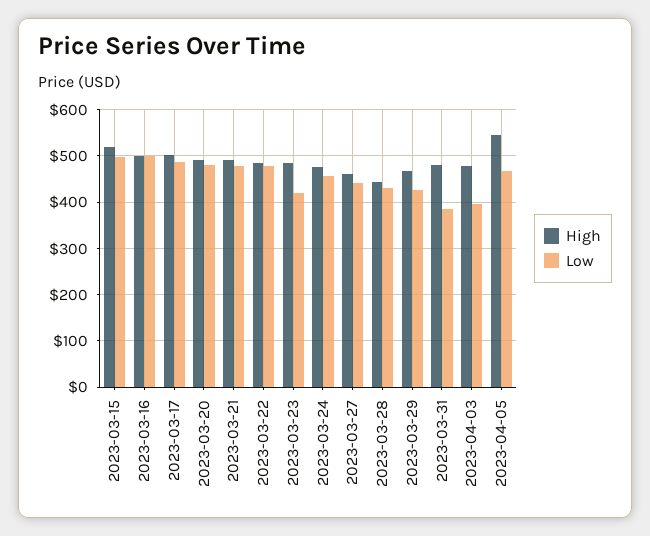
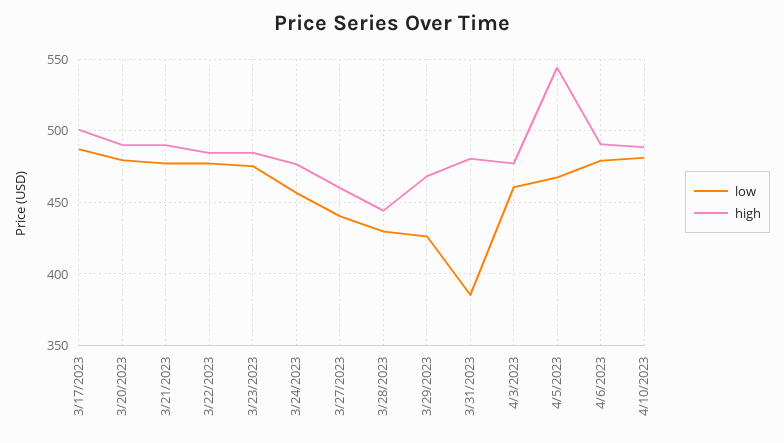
High, 2023-03-15: 520 -> none
Low, 2023-03-15: 500 -> none
High, 2023-03-16: 500 -> none
Low, 2023-03-16: 500 -> none
Low, 2023-03-23: 420 -> 475
Low, 2023-04-03: 400 -> 460
Low, 4/6/2023: none -> 480
High, 4/6/2023: none -> 490
Low, 4/10/2023: none -> 480
High, 4/10/2023: none -> 490

